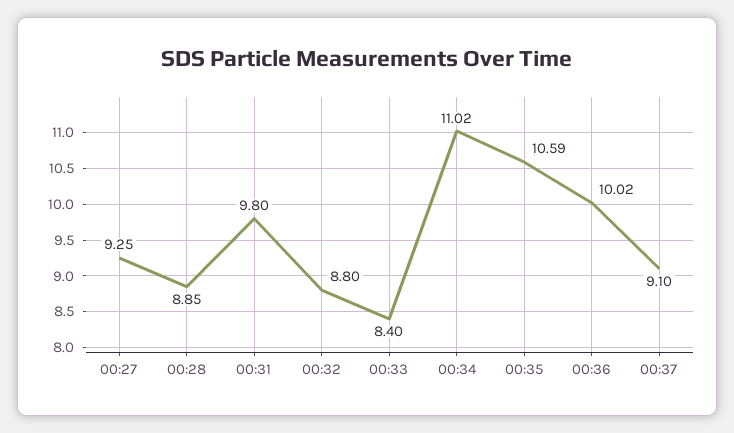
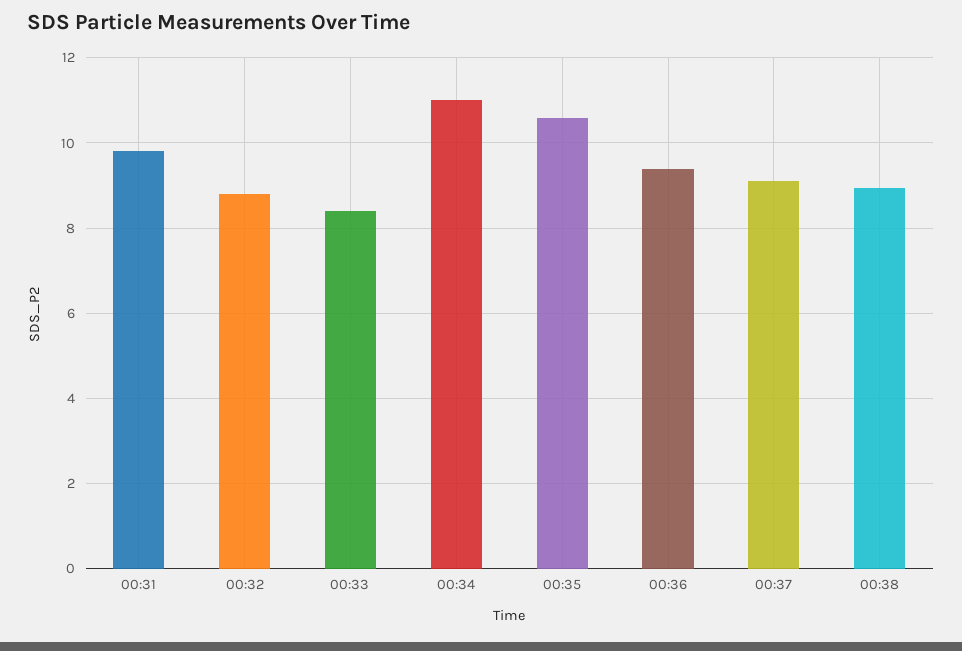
00:27: 9.25 -> none
00:28: 8.85 -> none
00:36: 10.02 -> 9.4
00:38: none -> 9

